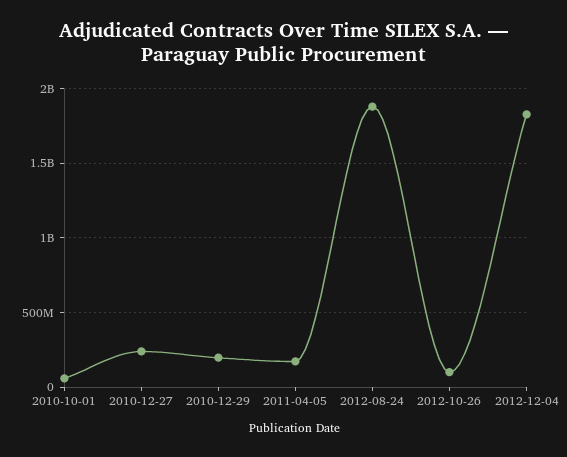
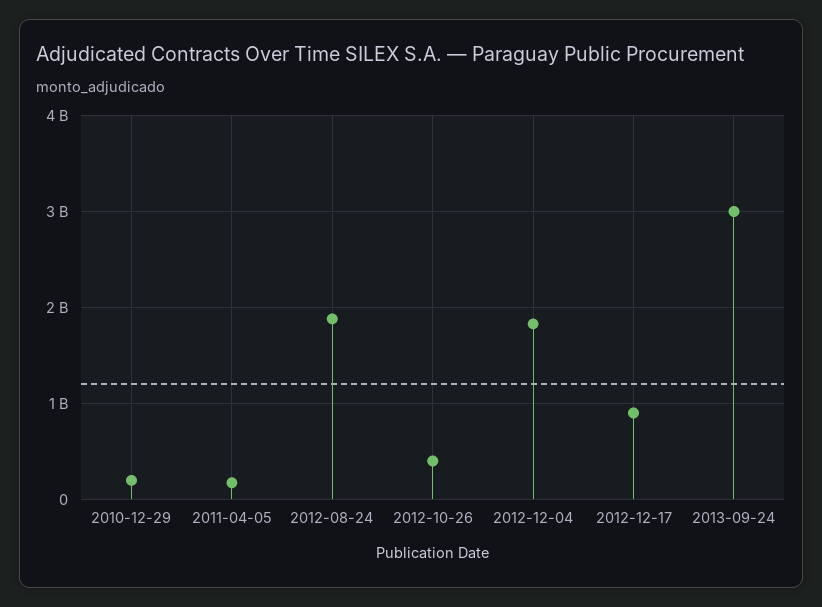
2010-10-01: 50000000 -> none
2010-12-27: 250000000 -> none
2012-10-26: 100000000 -> 400000000
2012-12-17: none -> 900000000
2013-09-24: none -> 3000000000

